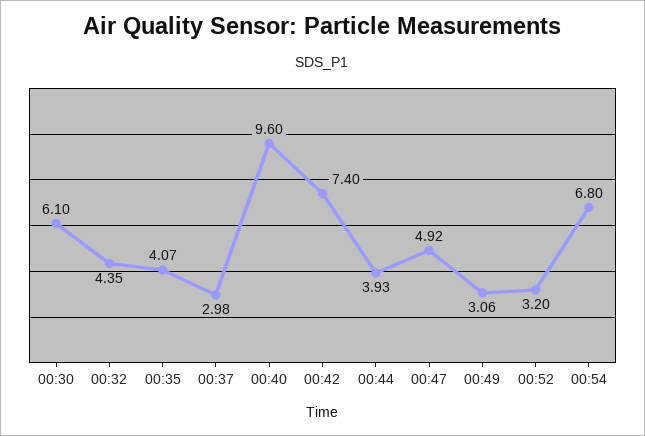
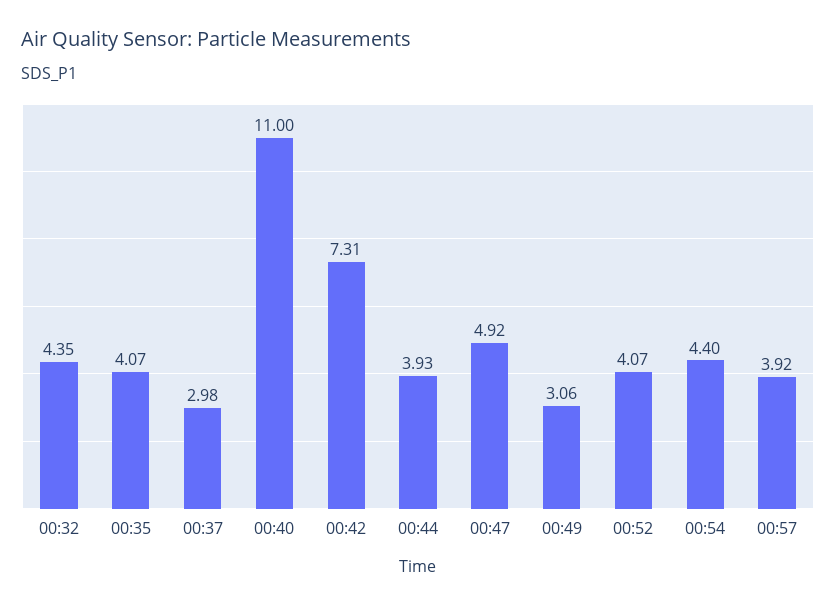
00:30: 6.1 -> none
00:40: 9.6 -> 11
00:42: 7.4 -> 7.31
00:52: 3.2 -> 4.07
00:54: 6.8 -> 4.4
00:57: none -> 3.92

